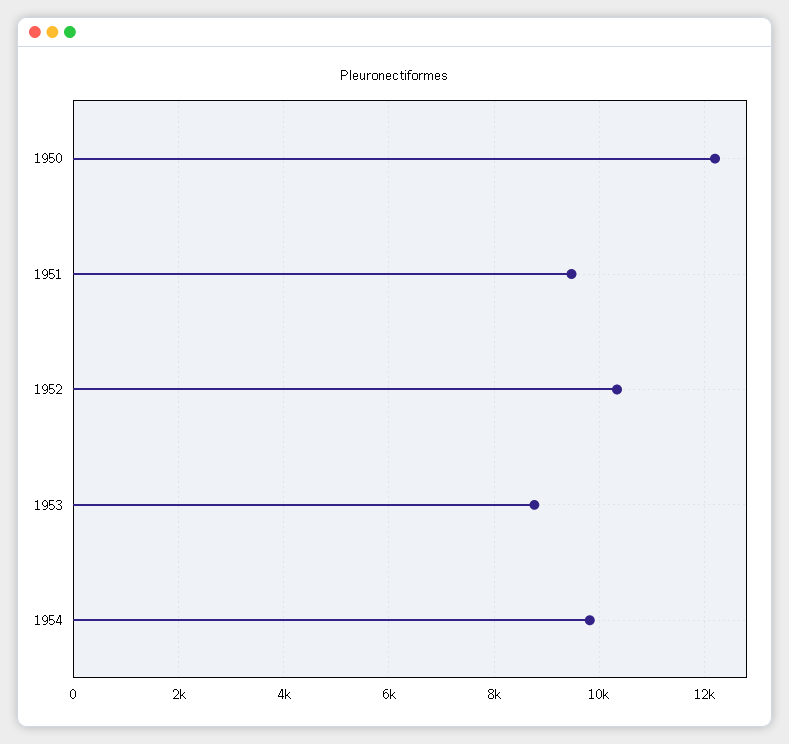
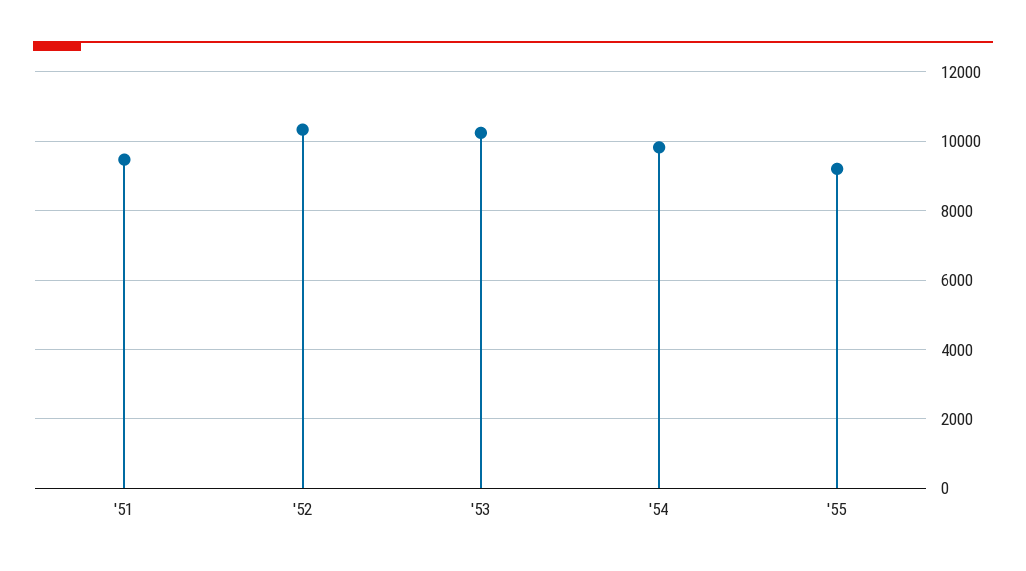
1950: 12200 -> none
1953: 8800 -> 10200
'55: none -> 9200

